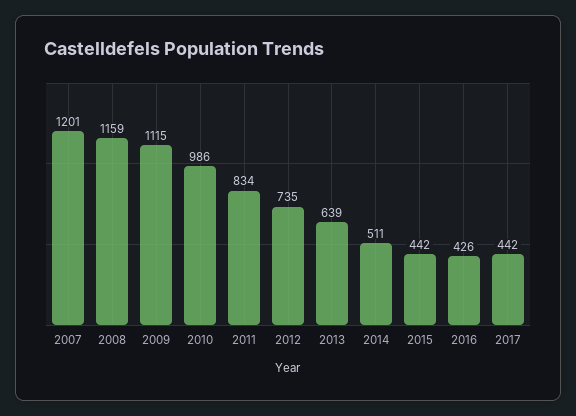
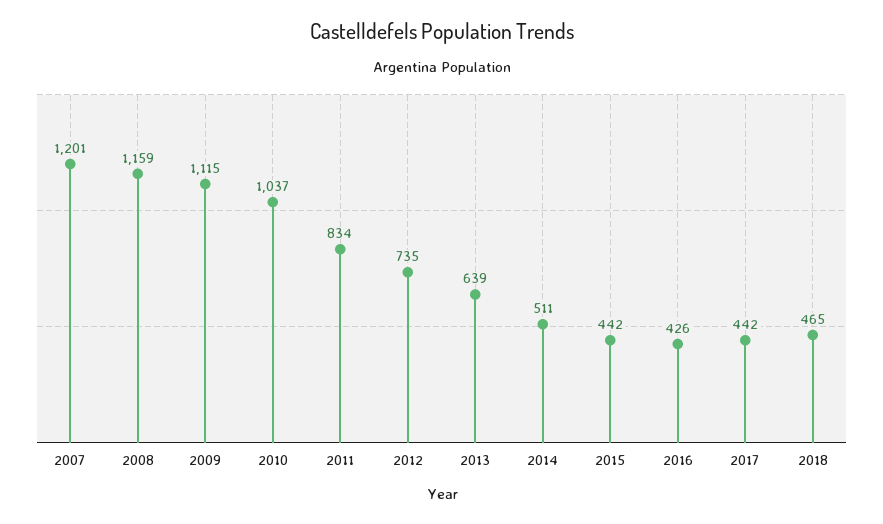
2010: 986 -> 1037
2018: none -> 465

